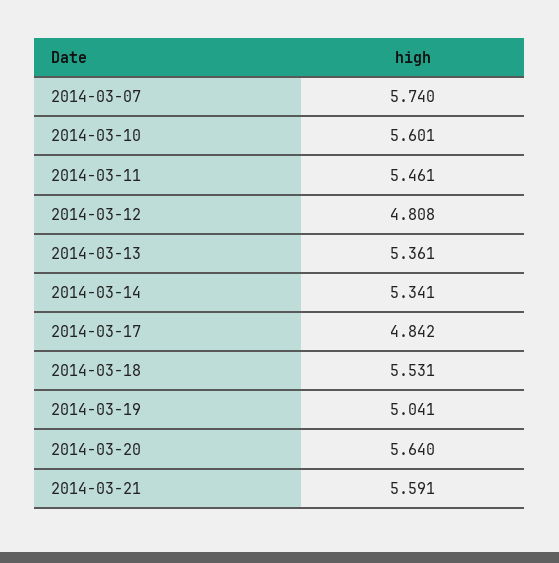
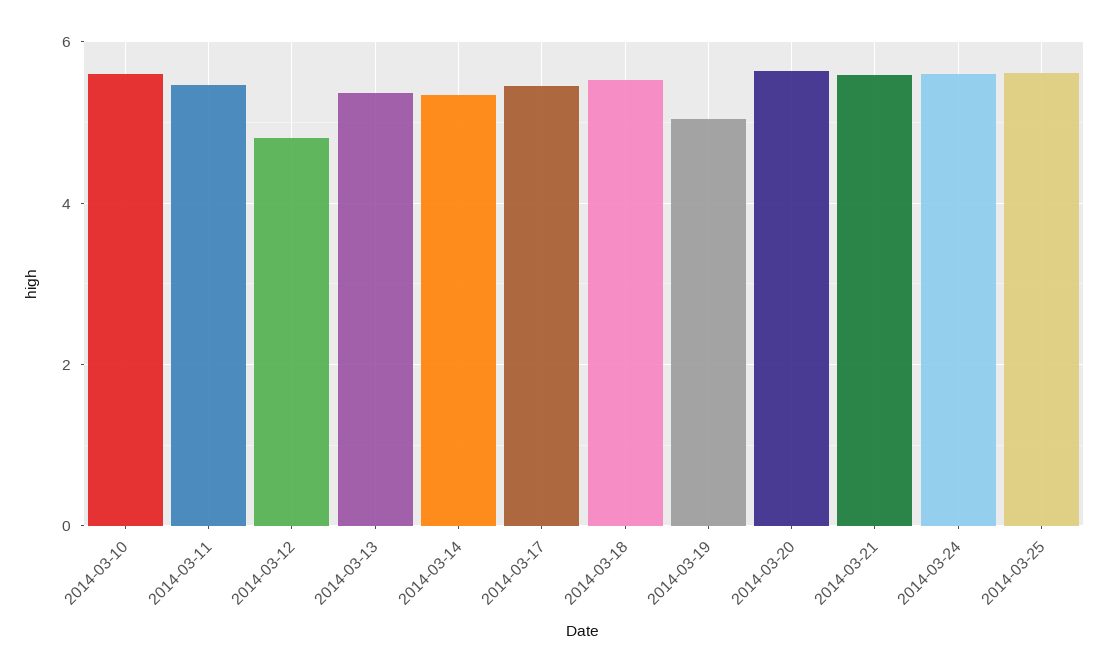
2014-03-07: 5.74 -> none
2014-03-17: 4.842 -> 5.4
2014-03-24: none -> 5.6
2014-03-25: none -> 5.6

